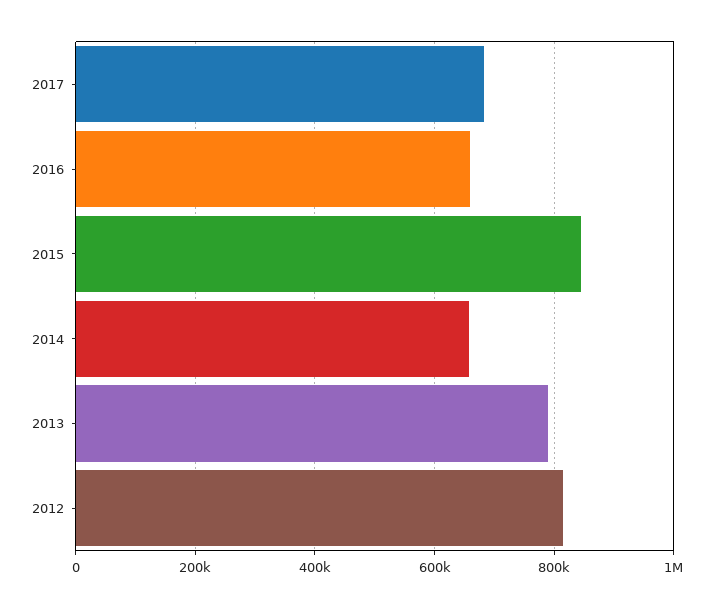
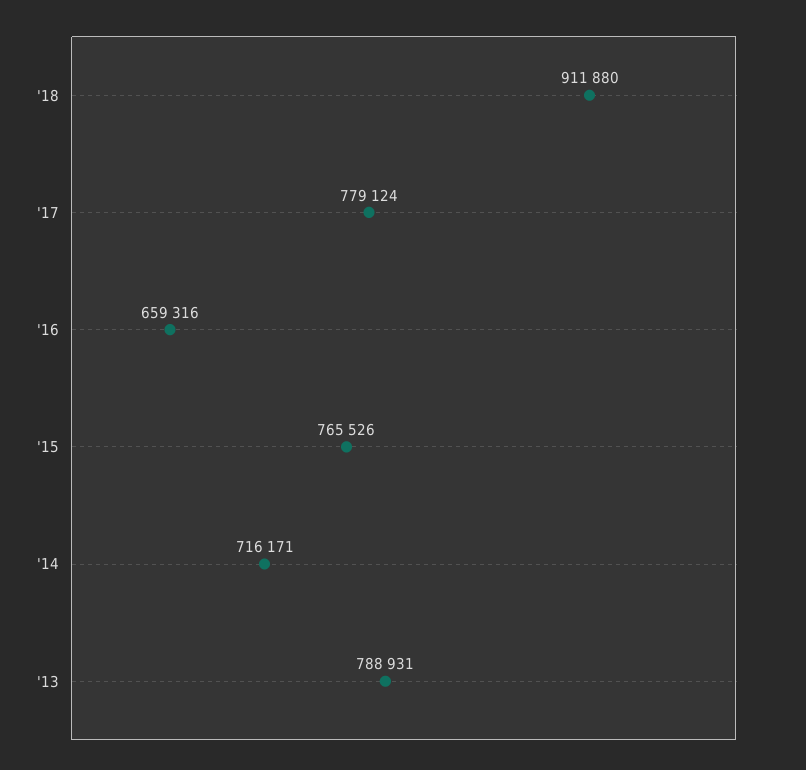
2017: 680000 -> 779124
2015: 840000 -> 765526
2014: 660000 -> 716171
2012: 820000 -> none
'18: none -> 911880

